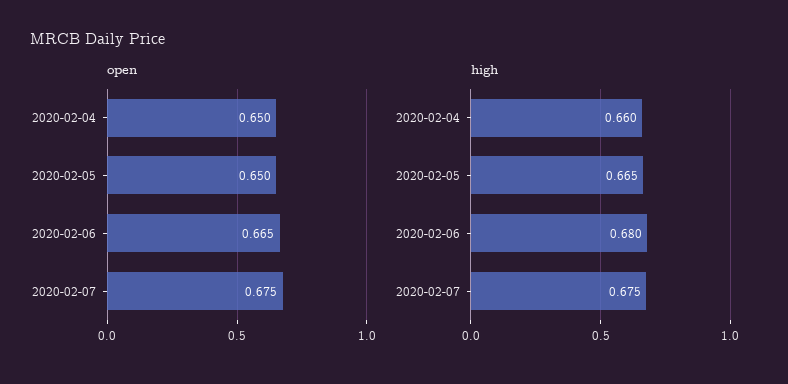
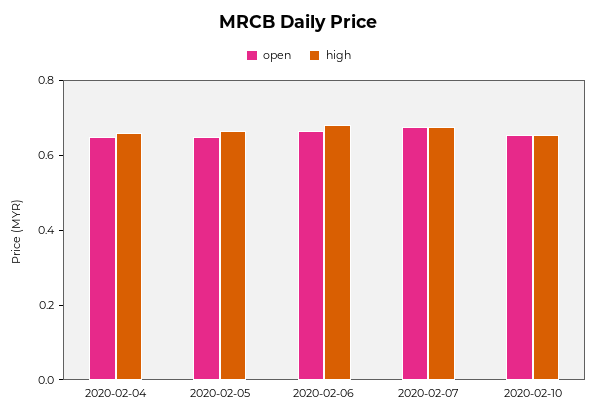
open, 2020-02-10: none -> 0.65
high, 2020-02-10: none -> 0.65

